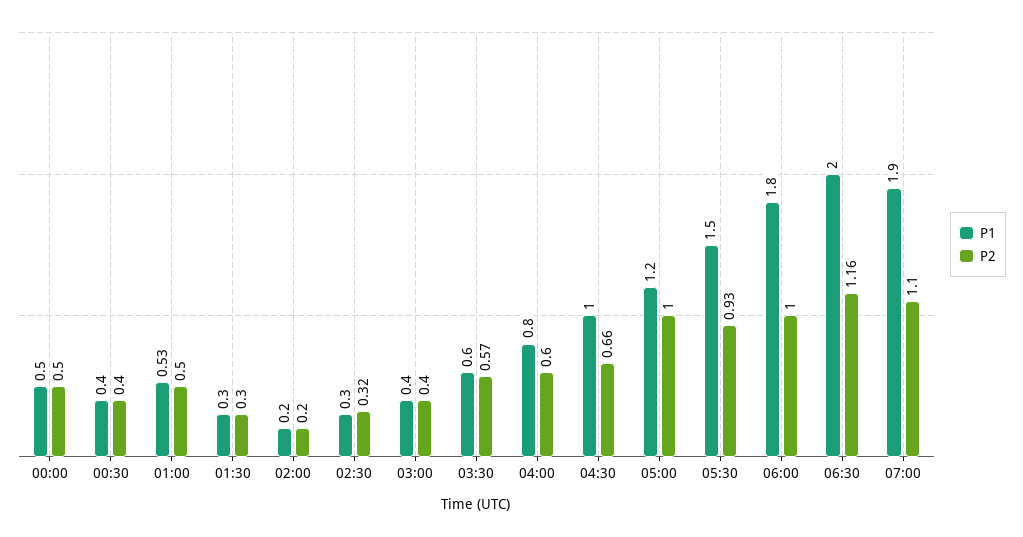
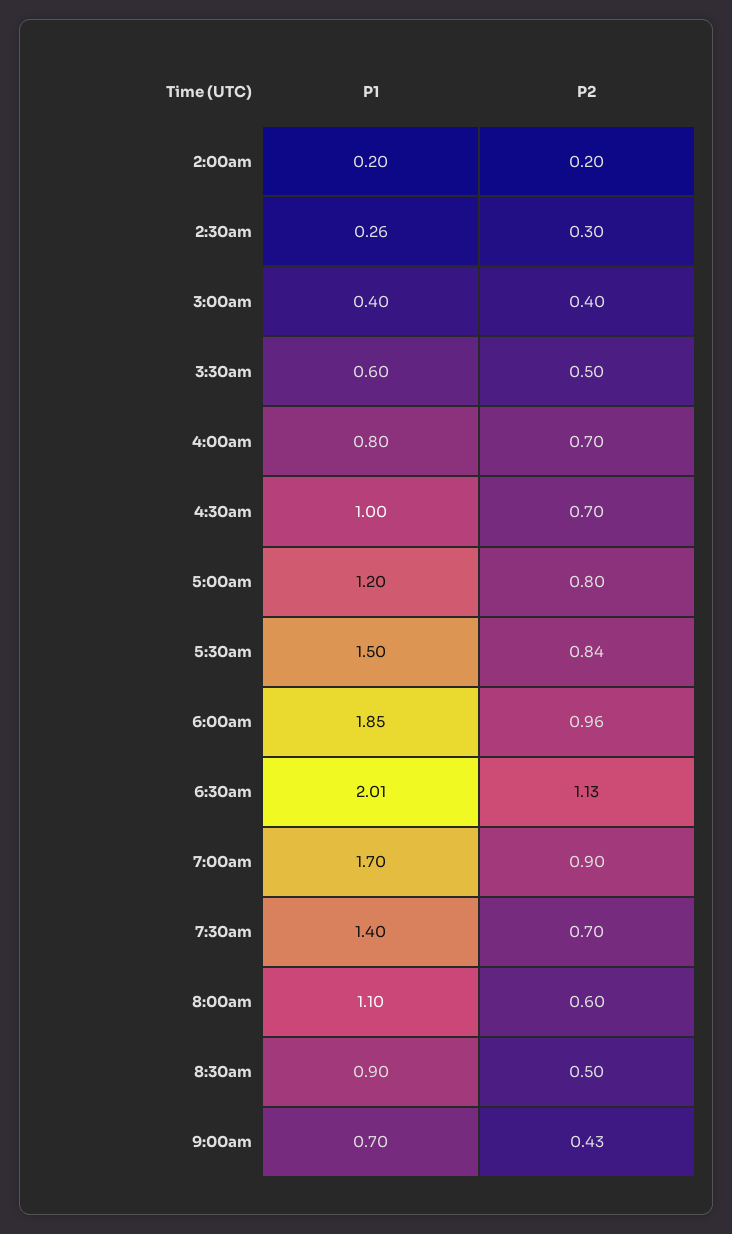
P1, 00:00: 0.5 -> none
P2, 00:00: 0.5 -> none
P1, 00:30: 0.4 -> none
P2, 00:30: 0.4 -> none
P1, 01:00: 0.53 -> none
P2, 01:00: 0.5 -> none
P1, 01:30: 0.3 -> none
P2, 01:30: 0.3 -> none
P1, 02:30: 0.3 -> 0.26
P2, 02:30: 0.32 -> 0.3
P2, 03:30: 0.57 -> 0.5
P2, 04:00: 0.6 -> 0.7
P2, 04:30: 0.66 -> 0.7
P2, 05:00: 1 -> 0.8
P2, 05:30: 0.93 -> 0.84
P1, 06:00: 1.8 -> 1.85
P2, 06:00: 1 -> 0.96
P1, 06:30: 2 -> 2.01
P2, 06:30: 1.16 -> 1.13
P1, 07:00: 1.9 -> 1.7
P2, 07:00: 1.1 -> 0.9
P1, 7:30am: none -> 1.4
P2, 7:30am: none -> 0.7
P1, 8:00am: none -> 1.1
P2, 8:00am: none -> 0.6
P1, 8:30am: none -> 0.9
P2, 8:30am: none -> 0.5
P1, 9:00am: none -> 0.7
P2, 9:00am: none -> 0.43

